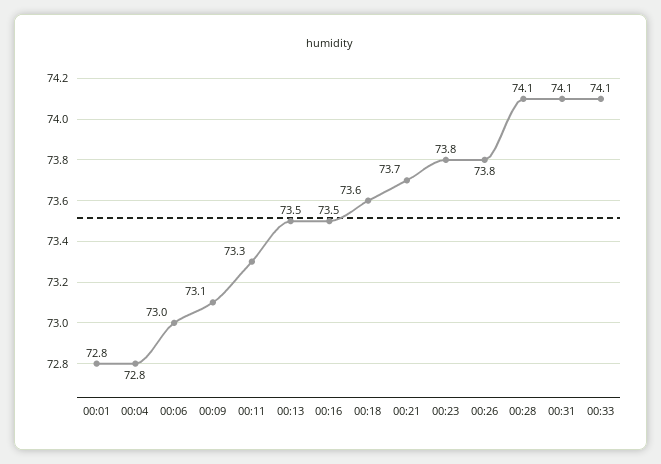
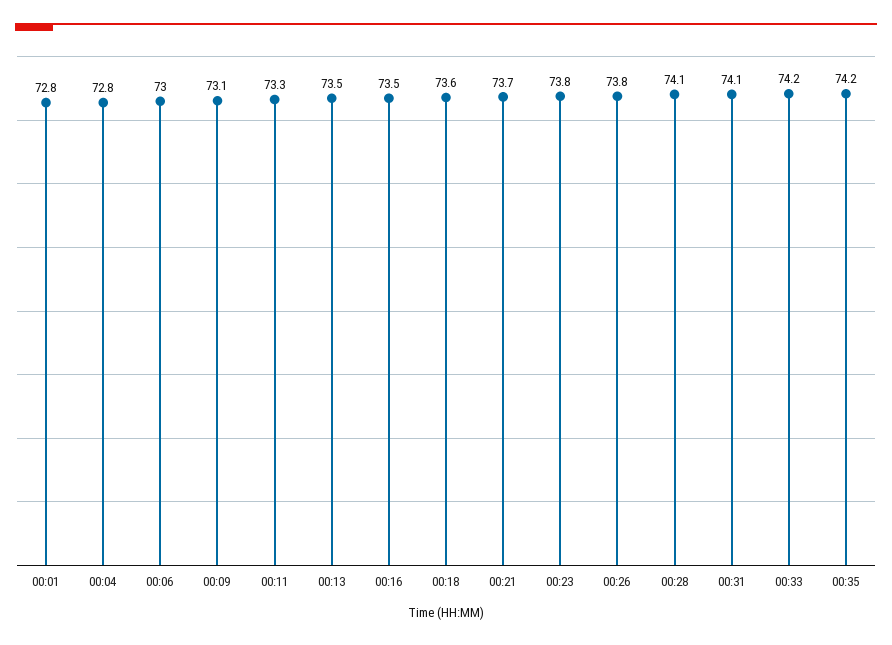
00:33: 74.1 -> 74.2
00:35: none -> 74.2

